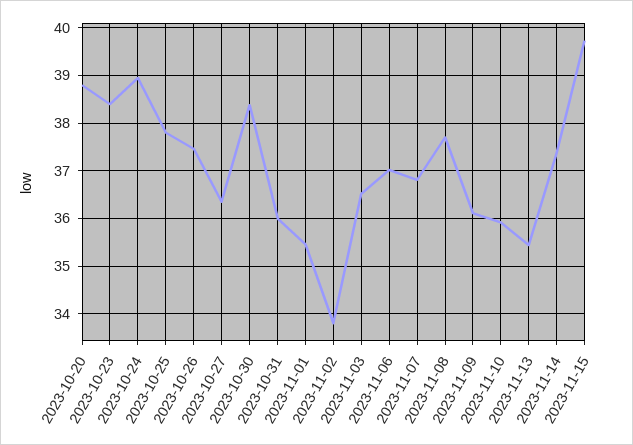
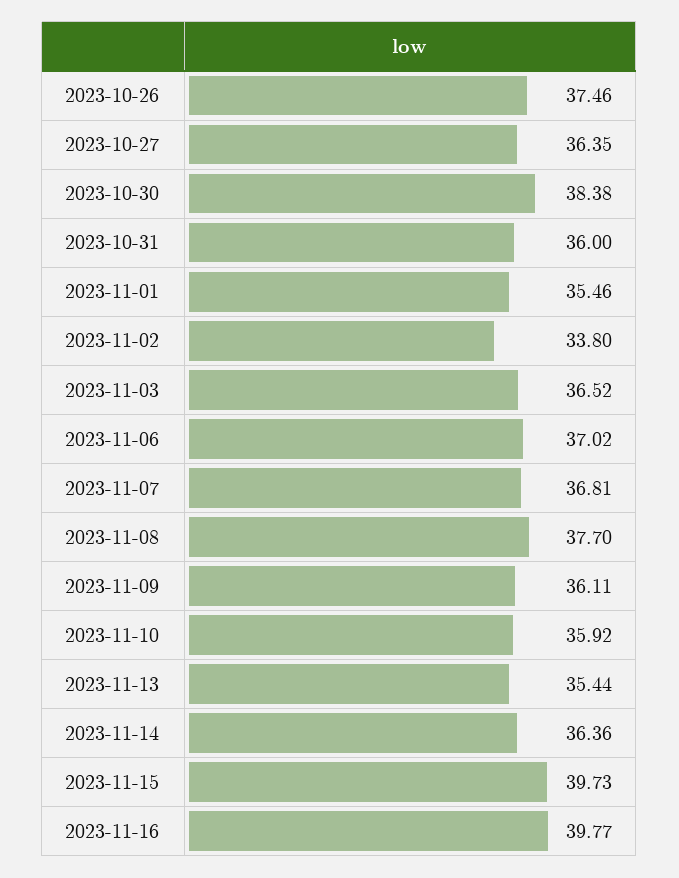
2023-10-20: 38.8 -> none
2023-10-23: 38.4 -> none
2023-10-24: 39 -> none
2023-10-25: 37.8 -> none
2023-11-14: 37.4 -> 36.36
2023-11-16: none -> 39.77

